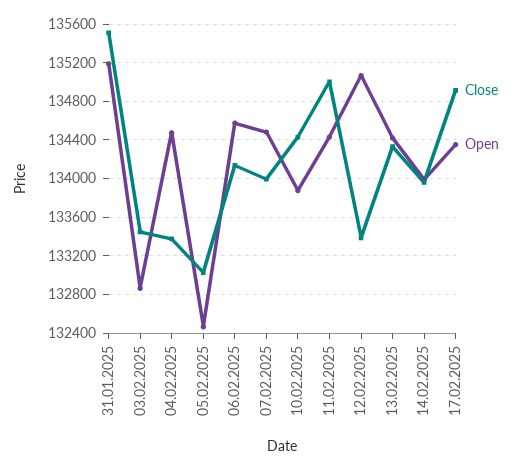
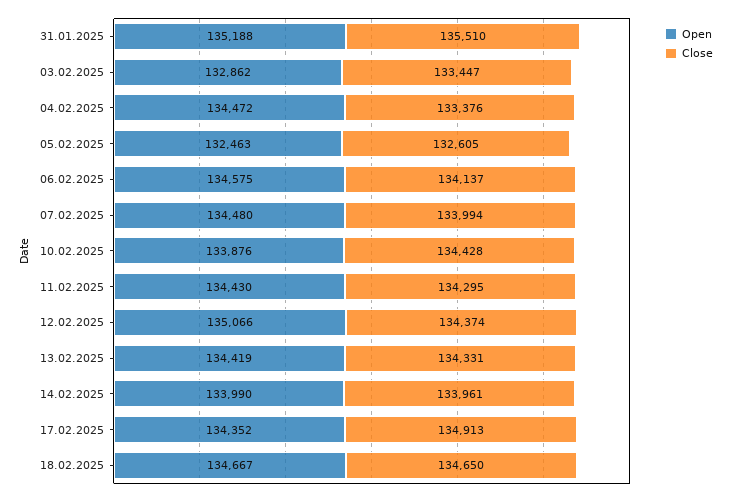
Close, 05.02.2025: 133000 -> 132605
Close, 11.02.2025: 135000 -> 134295
Close, 12.02.2025: 133400 -> 134374
Open, 18.02.2025: none -> 134667
Close, 18.02.2025: none -> 134650

